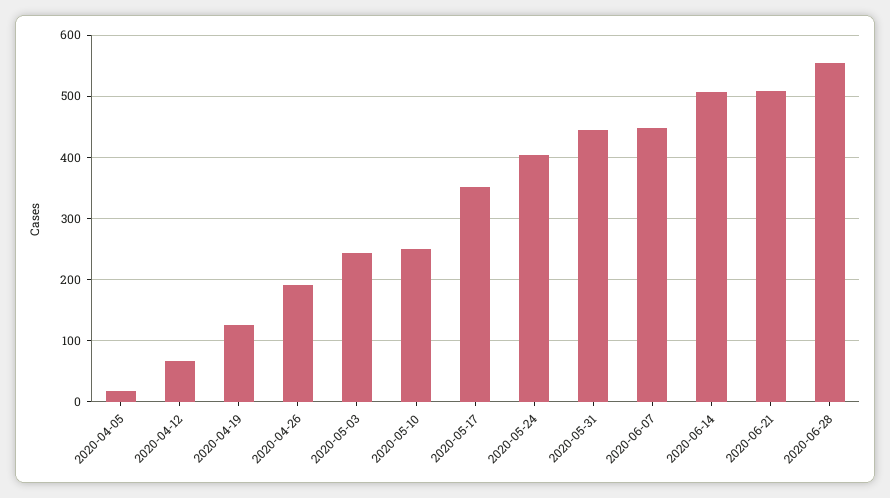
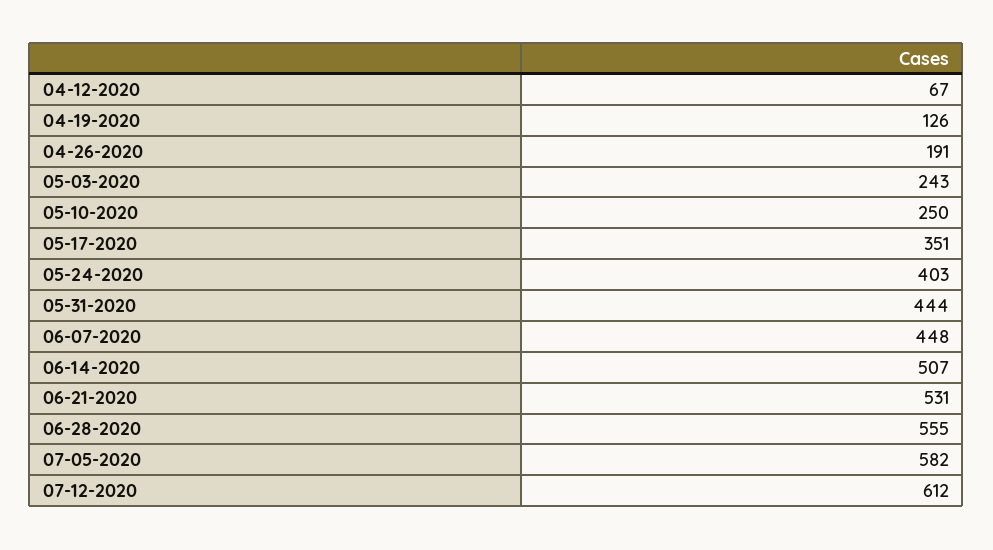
2020-04-05: 20 -> none
2020-06-21: 510 -> 531
07-05-2020: none -> 582
07-12-2020: none -> 612

